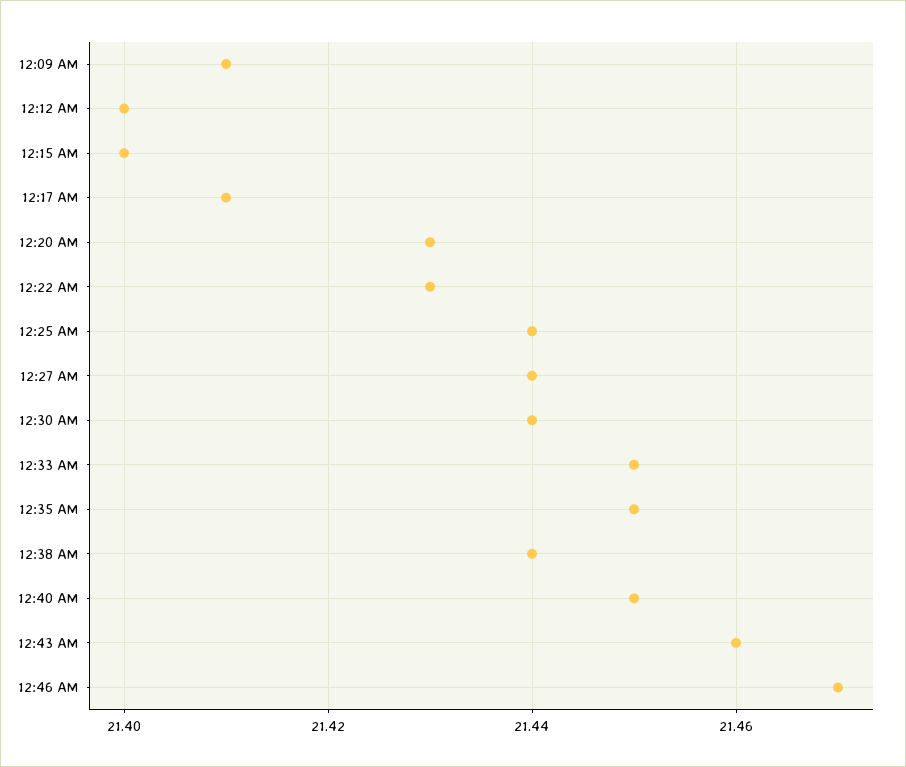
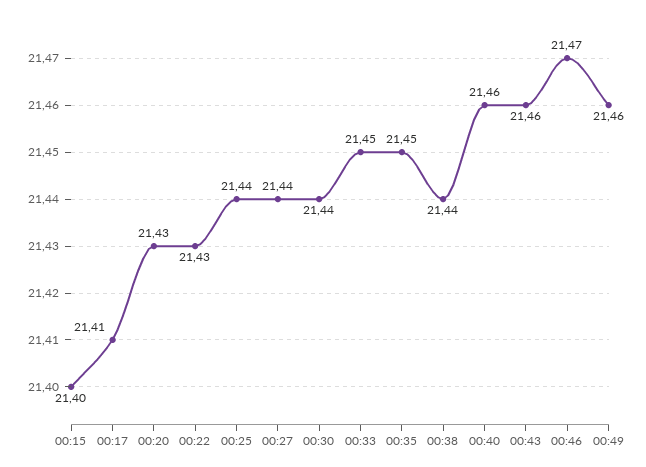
12:09 AM: 21.41 -> none
12:12 AM: 21.4 -> none
12:40 AM: 21.45 -> 21.46
00:49: none -> 21.46

